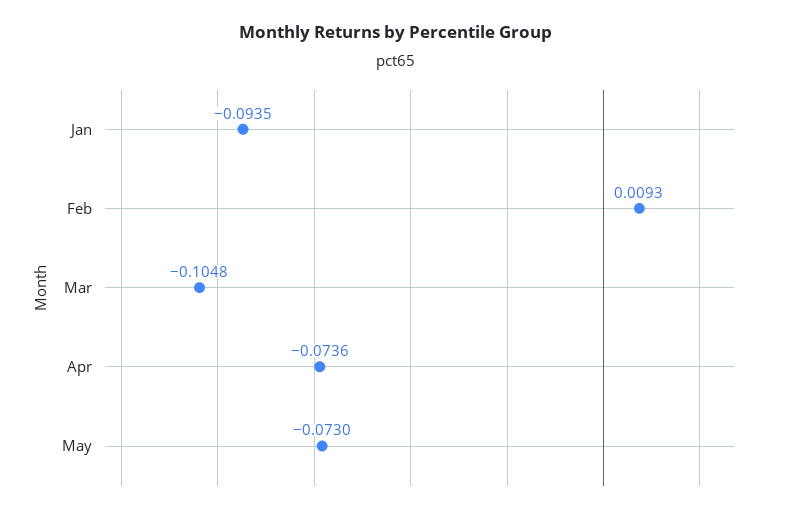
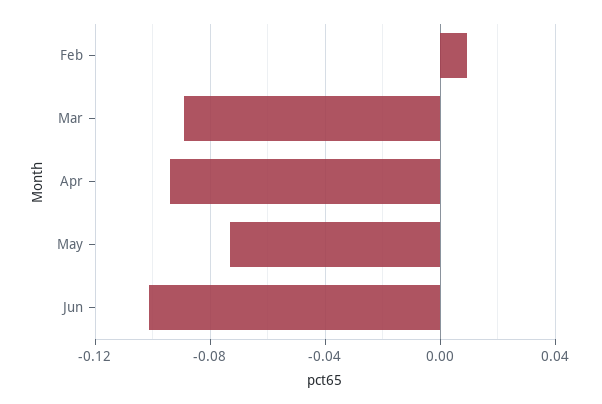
Jan: -0.0935 -> none
Mar: -0.1048 -> -0.09
Apr: -0.0736 -> -0.095
Jun: none -> -0.1

